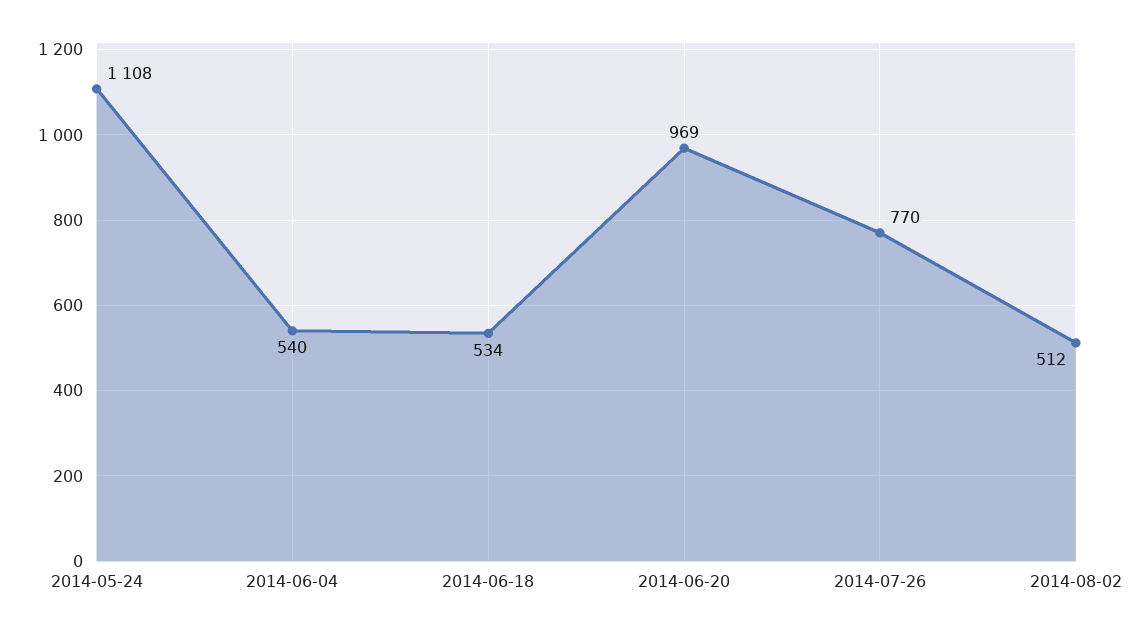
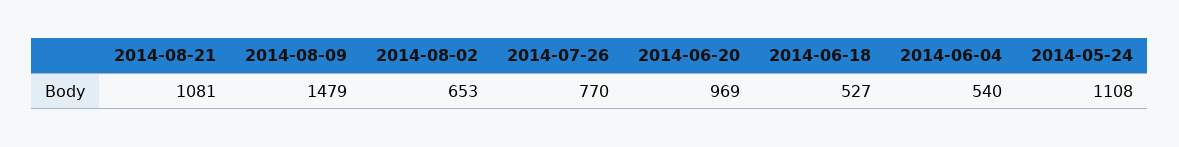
2014-06-18: 534 -> 527
2014-08-02: 512 -> 653
2014-08-21: none -> 1081
2014-08-09: none -> 1479

